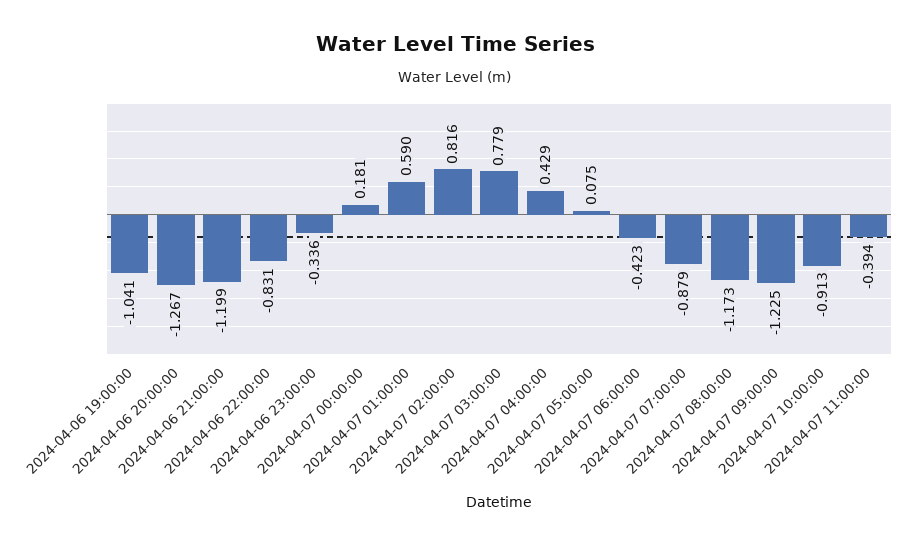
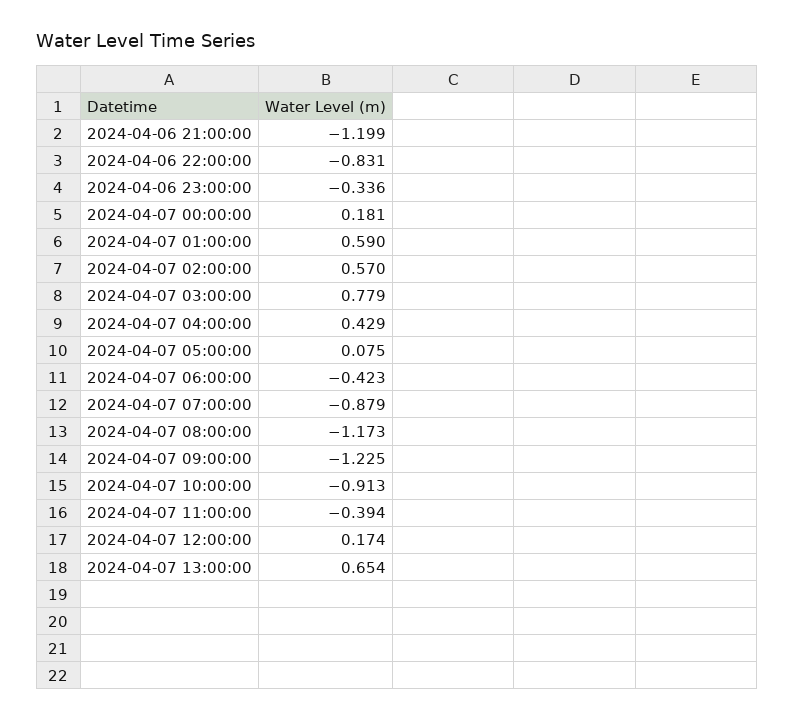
2024-04-06 19:00:00: -1.041 -> none
2024-04-06 20:00:00: -1.267 -> none
2024-04-07 02:00:00: 0.816 -> 0.57
2024-04-07 12:00:00: none -> 0.174
2024-04-07 13:00:00: none -> 0.654

